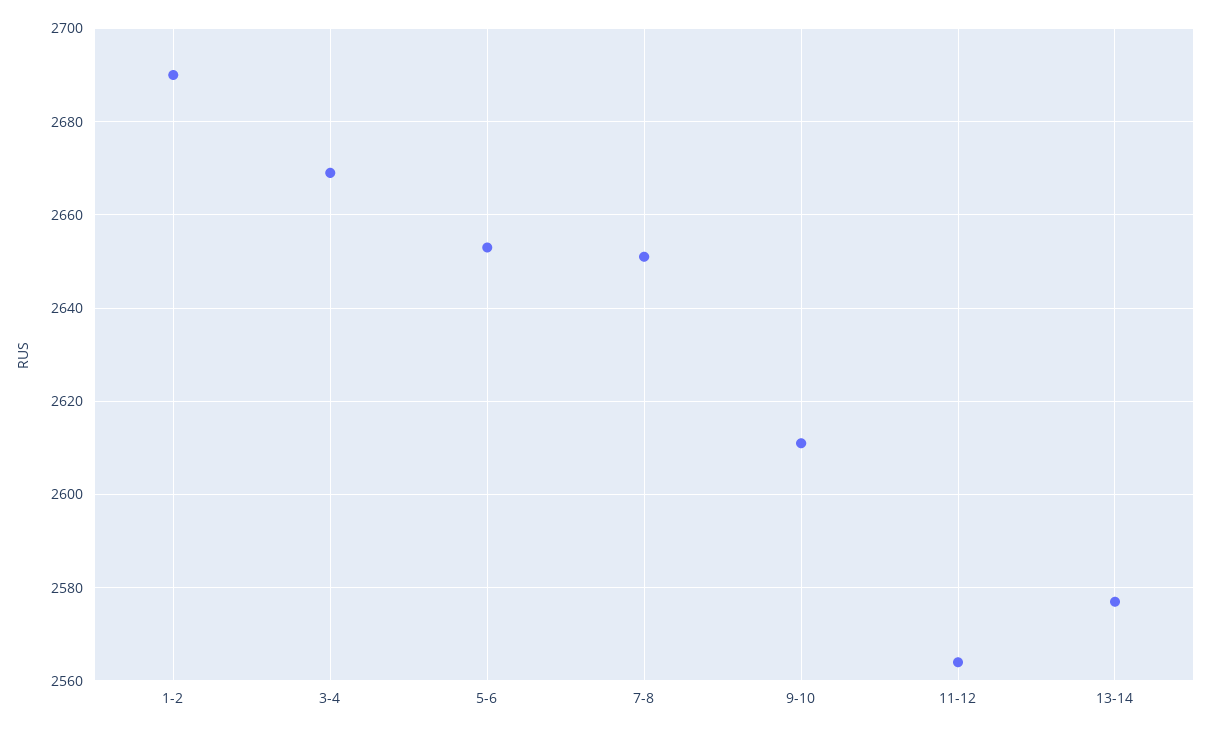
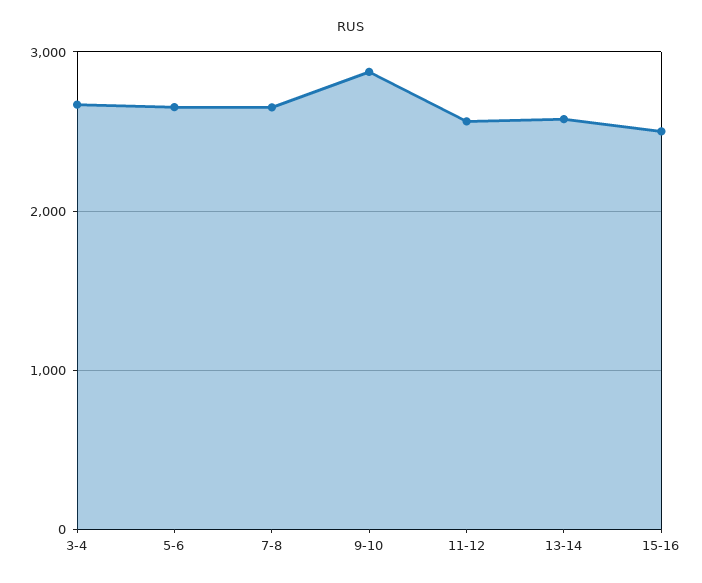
1-2: 2690 -> none
9-10: 2610 -> 2900
15-16: none -> 2500

